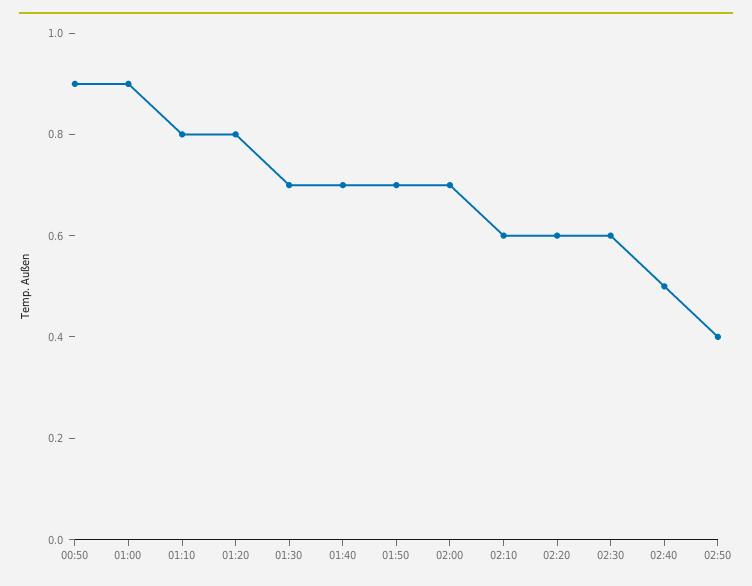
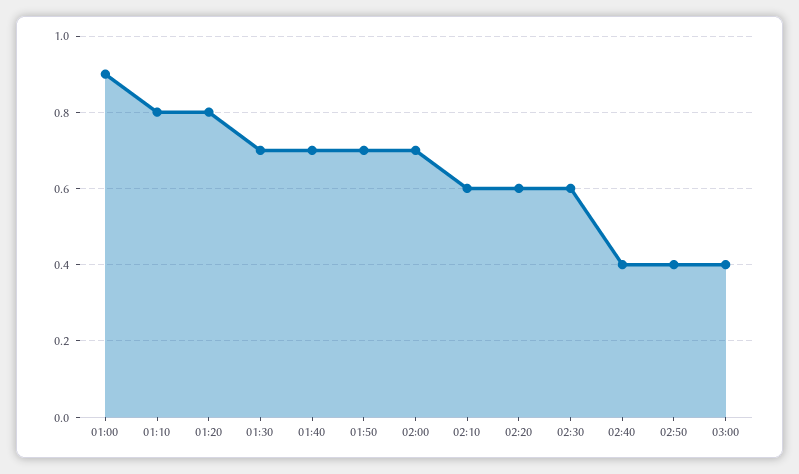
00:50: 0.9 -> none
02:40: 0.5 -> 0.4
03:00: none -> 0.4

